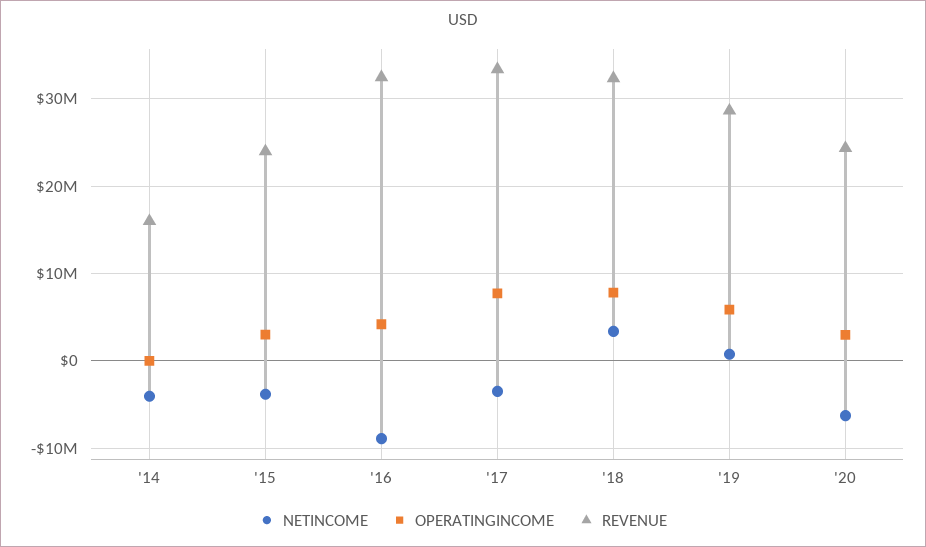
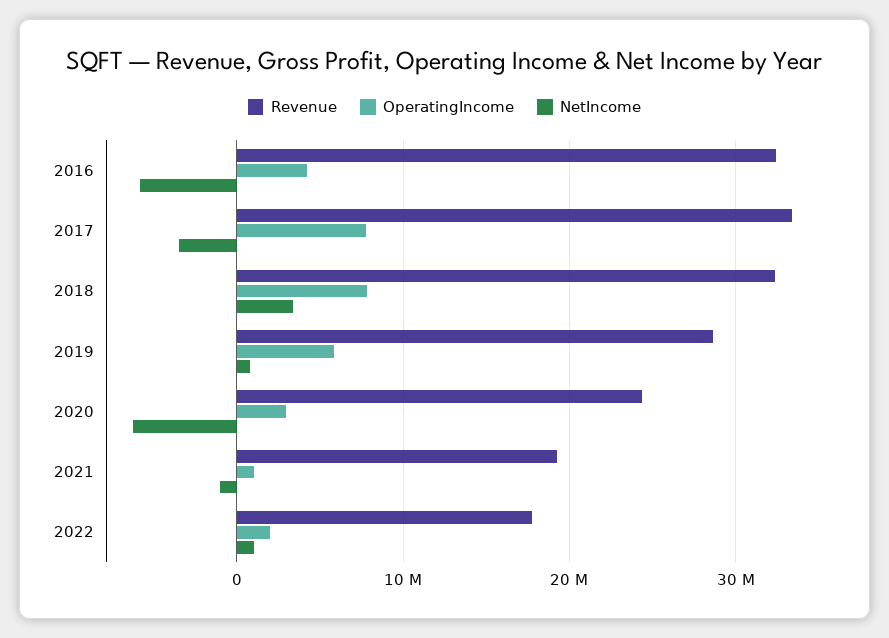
NETINCOME, '14: -4000000 -> none
OPERATINGINCOME, '14: 0 -> none
REVENUE, '14: 16000000 -> none
NETINCOME, '15: -4000000 -> none
OPERATINGINCOME, '15: 3000000 -> none
REVENUE, '15: 24000000 -> none
NETINCOME, '16: -9000000 -> -6000000
REVENUE, 2021: none -> 19000000
OPERATINGINCOME, 2021: none -> 1000000
NETINCOME, 2021: none -> -1000000
REVENUE, 2022: none -> 18000000
OPERATINGINCOME, 2022: none -> 2000000
NETINCOME, 2022: none -> 1000000

